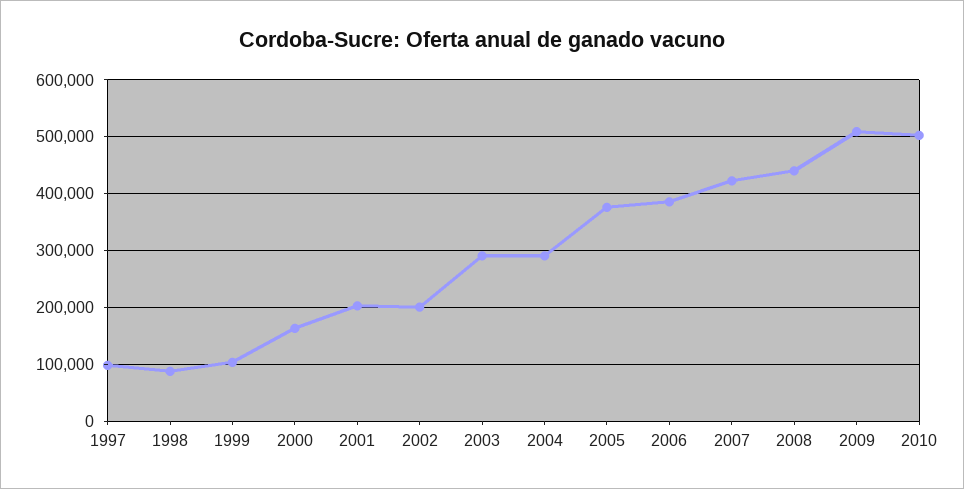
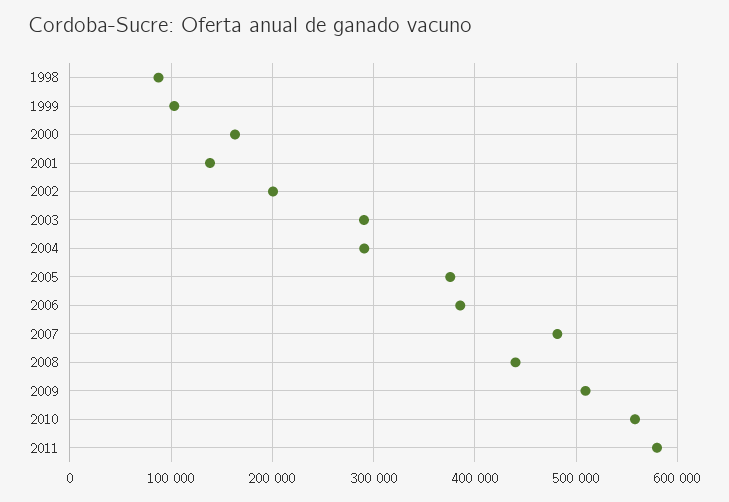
1997: 100000 -> none
2001: 200000 -> 140000
2007: 420000 -> 480000
2010: 500000 -> 560000
2011: none -> 580000

